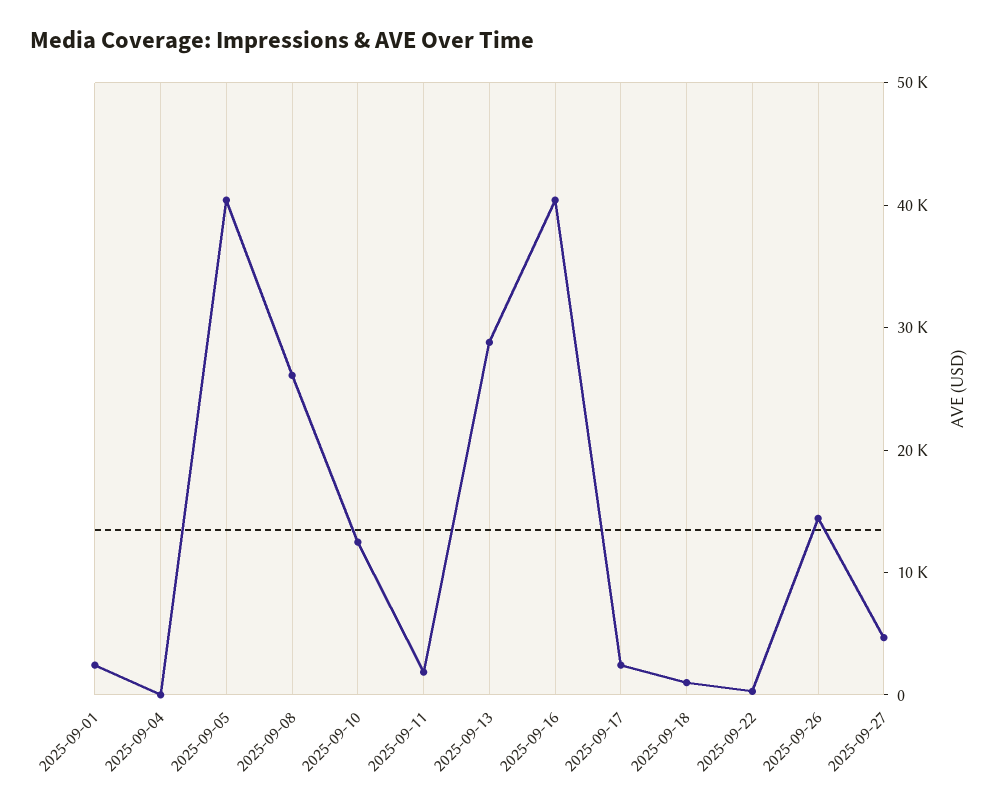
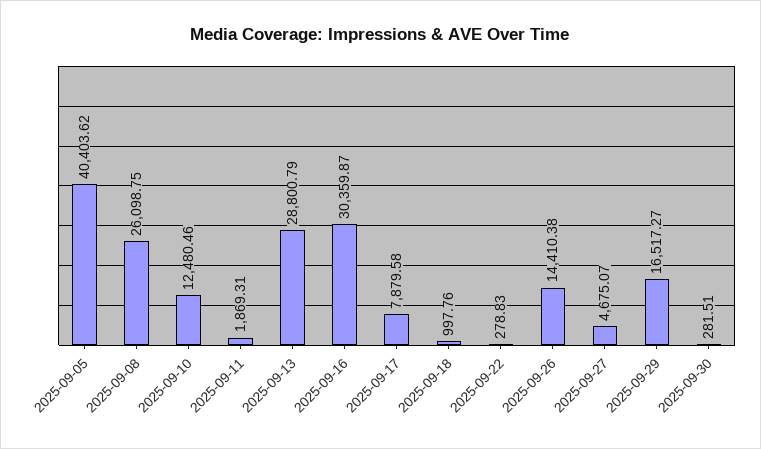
2025-09-01: 2000 -> none
2025-09-04: 0 -> none
2025-09-16: 40000 -> 30359.87
2025-09-17: 2000 -> 7879.58
2025-09-29: none -> 16517.27
2025-09-30: none -> 281.51

